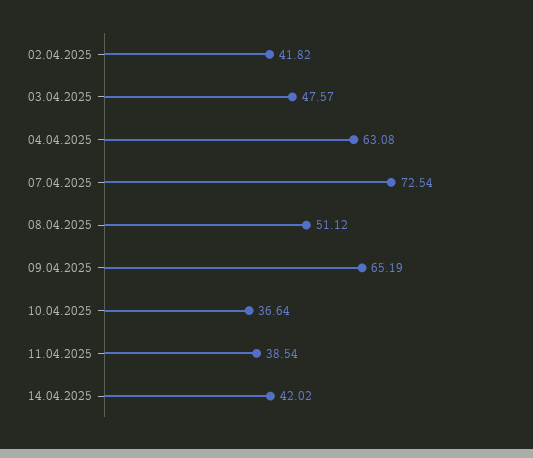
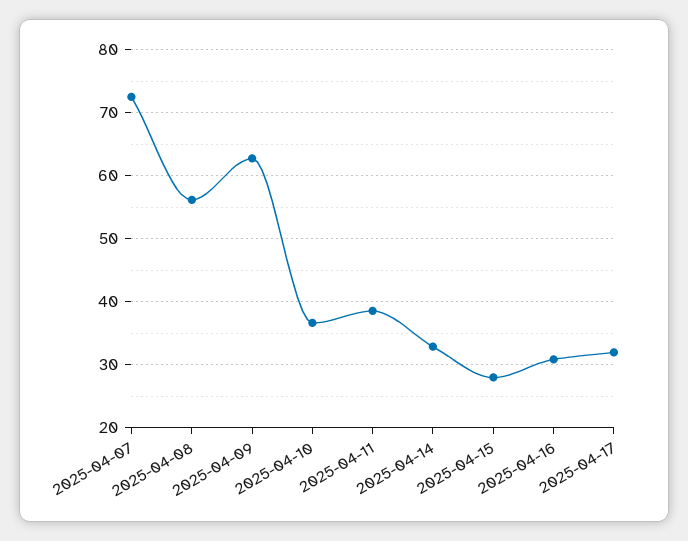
02.04.2025: 41.82 -> none
03.04.2025: 47.57 -> none
04.04.2025: 63.08 -> none
08.04.2025: 51.12 -> 56
09.04.2025: 65.19 -> 63
14.04.2025: 42.02 -> 33
2025-04-15: none -> 28
2025-04-16: none -> 31
2025-04-17: none -> 32

